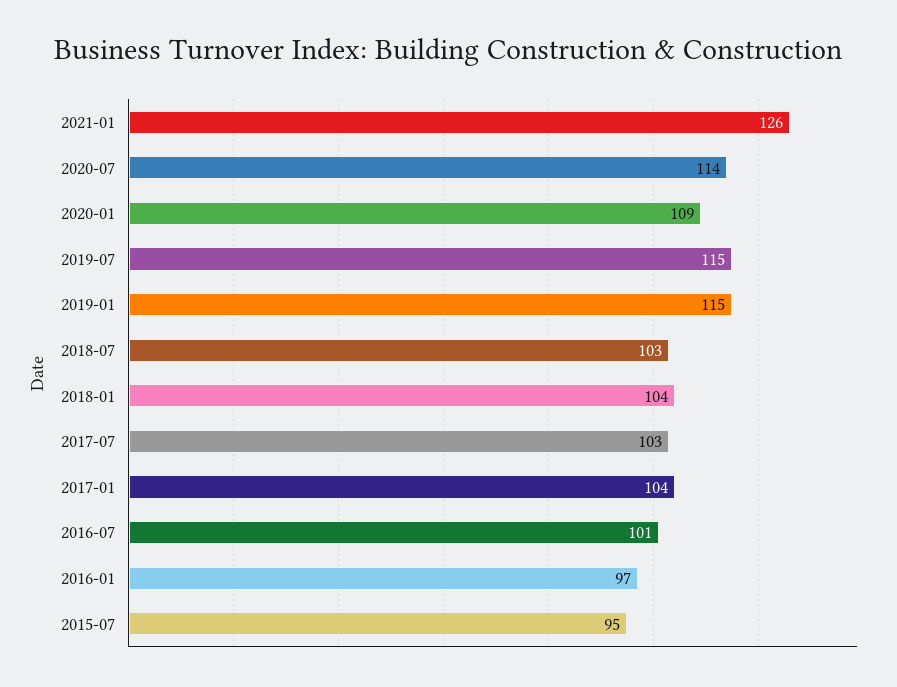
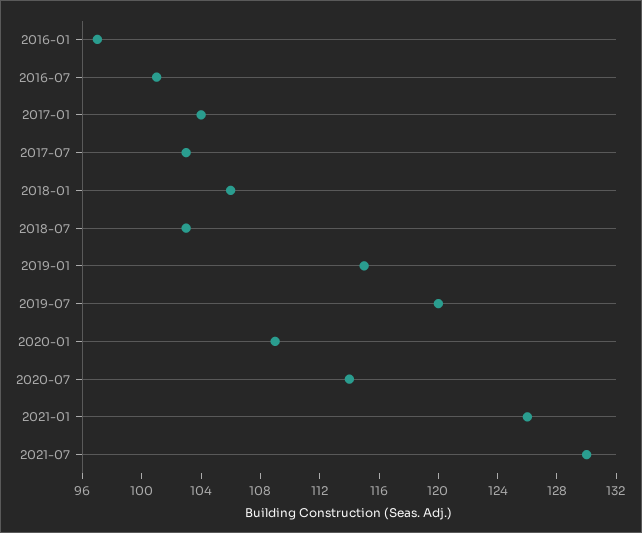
2019-07: 115 -> 120
2018-01: 104 -> 106
2015-07: 95 -> none
2021-07: none -> 130

